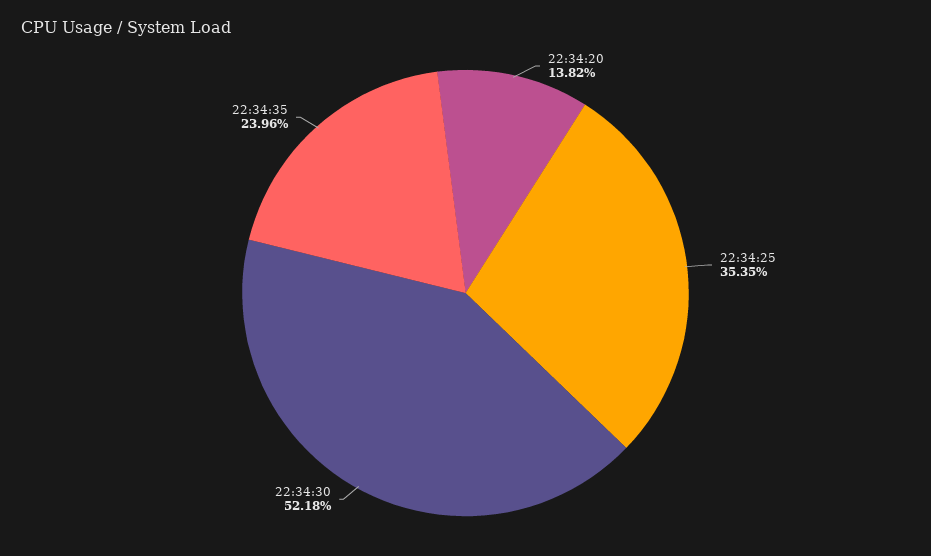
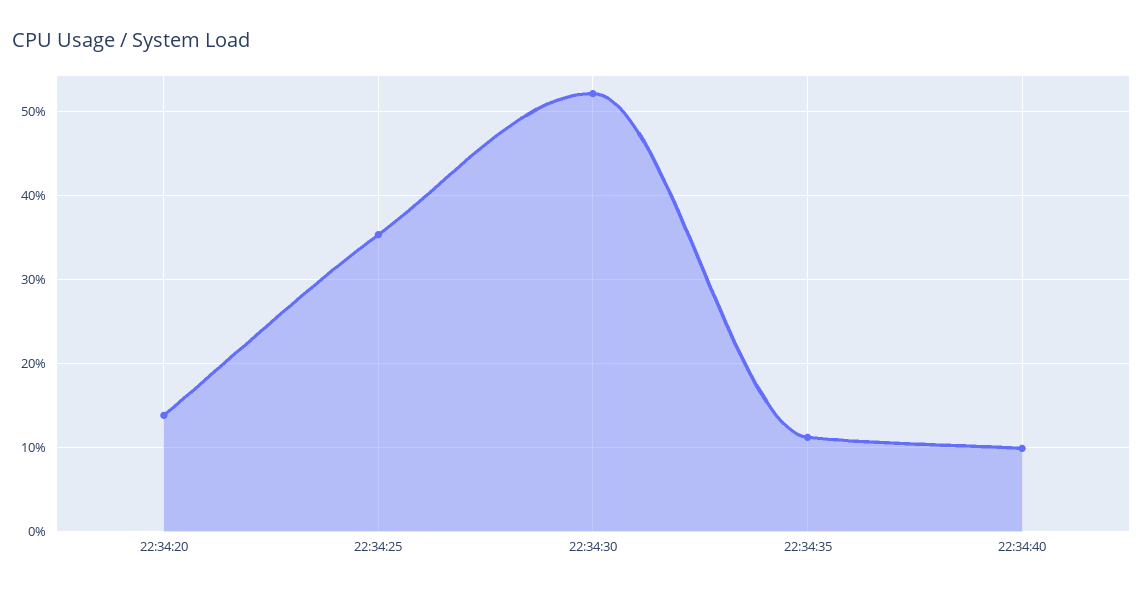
22:34:35: 23.96 -> 11
22:34:40: none -> 10

